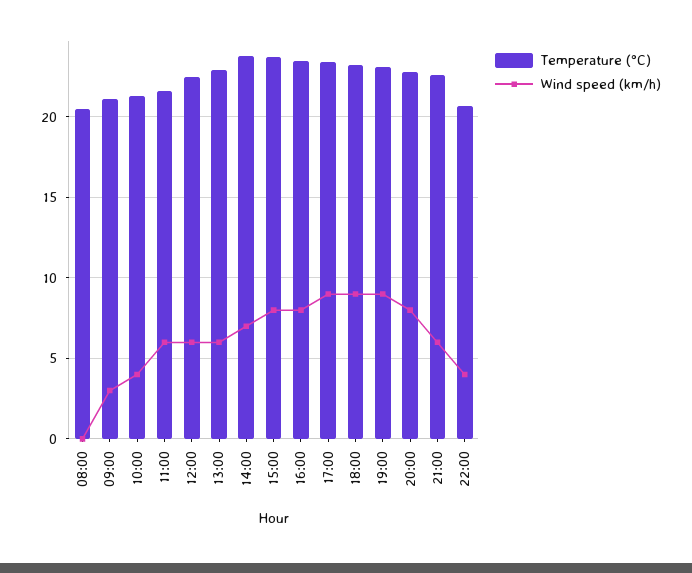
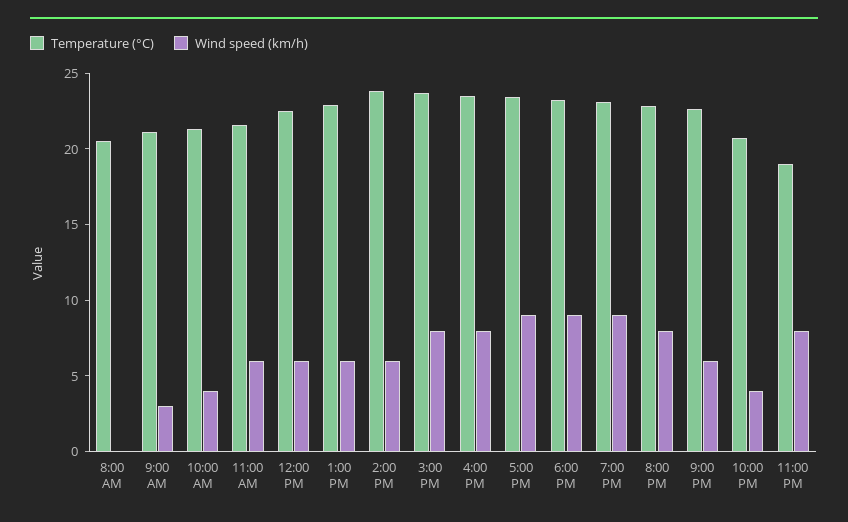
Wind speed (km/h), 14:00: 7 -> 6
Temperature (°C), 11:00 PM: none -> 19
Wind speed (km/h), 11:00 PM: none -> 8

